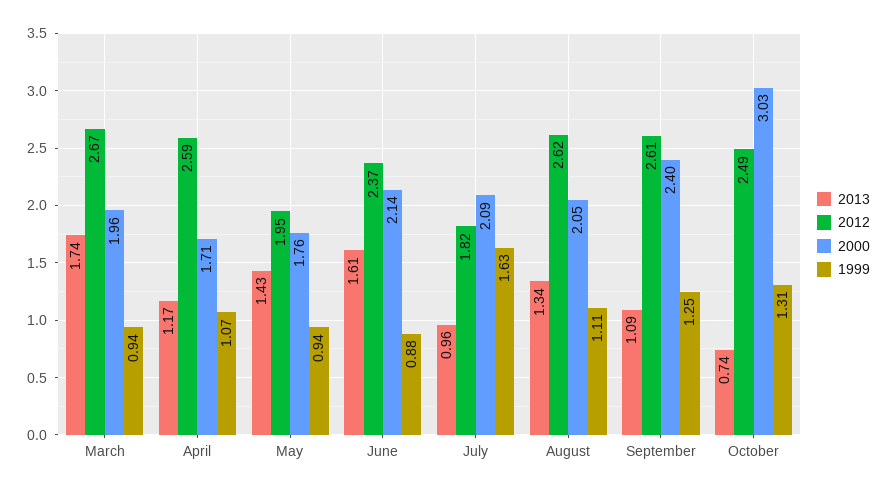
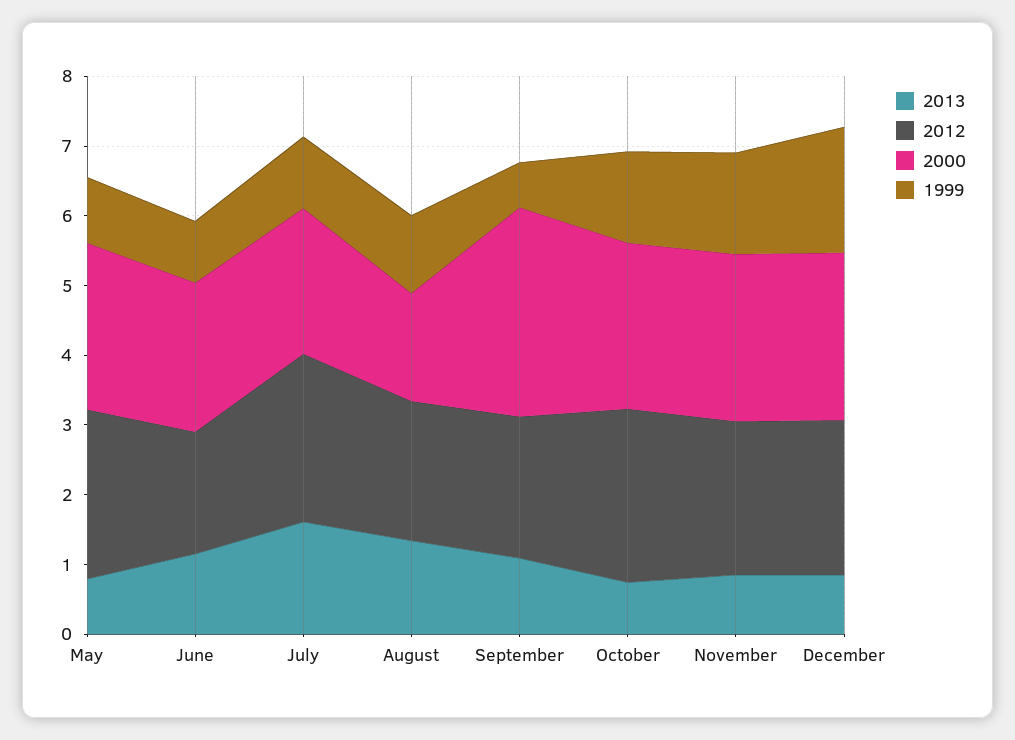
2013, March: 1.74 -> none
2012, March: 2.67 -> none
2000, March: 1.96 -> none
1999, March: 0.94 -> none
2013, April: 1.17 -> none
2012, April: 2.59 -> none
2000, April: 1.71 -> none
1999, April: 1.07 -> none
2013, May: 1.43 -> 0.8
2012, May: 1.95 -> 2.4
2000, May: 1.76 -> 2.4
2013, June: 1.61 -> 1.2
2012, June: 2.37 -> 1.8
2013, July: 0.96 -> 1.6
2012, July: 1.82 -> 2.4
1999, July: 1.63 -> 1
2012, August: 2.62 -> 2
2000, August: 2.05 -> 1.6
2012, September: 2.61 -> 2
2000, September: 2.4 -> 3
1999, September: 1.25 -> 0.6
2000, October: 3.03 -> 2.4
2013, November: none -> 0.8
2012, November: none -> 2.2
2000, November: none -> 2.4
1999, November: none -> 1.4
2013, December: none -> 0.8
2012, December: none -> 2.2
2000, December: none -> 2.4
1999, December: none -> 1.8

